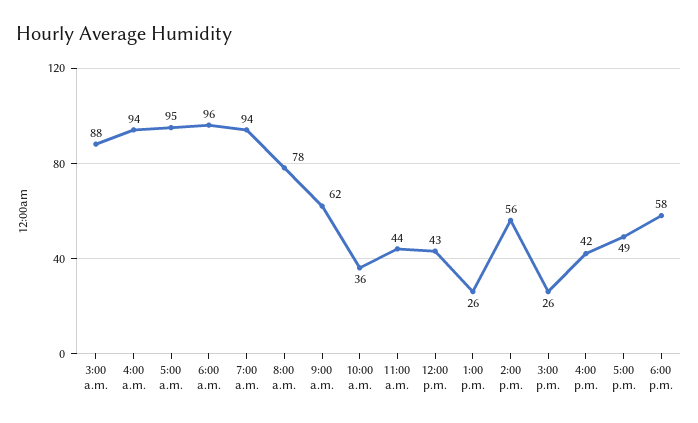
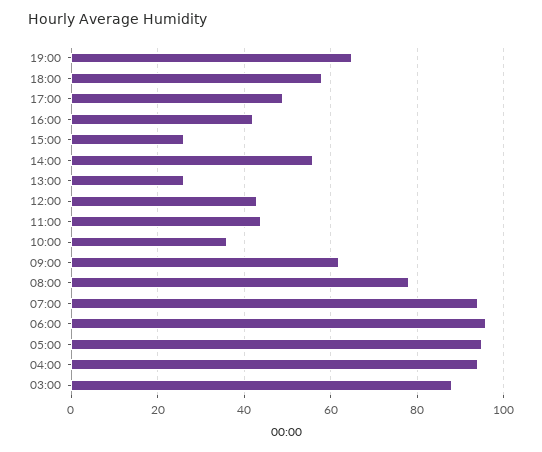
19:00: none -> 65

